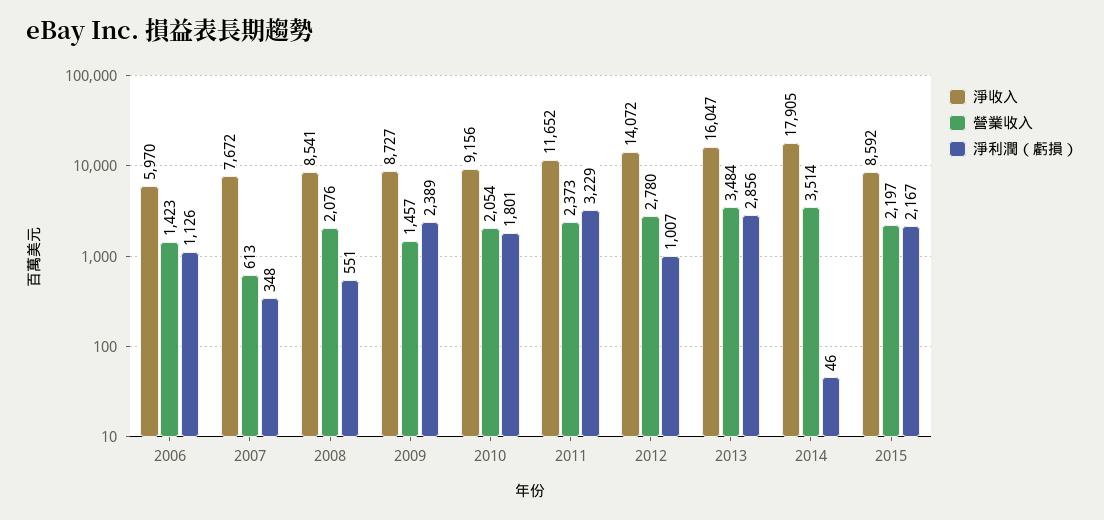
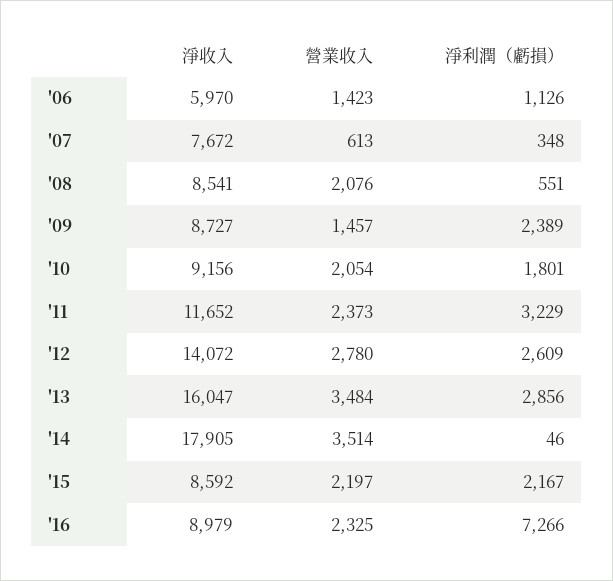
淨利潤（虧損）, 2012: 1007 -> 2609
淨收入, '16: none -> 8979
營業收入, '16: none -> 2325
淨利潤（虧損）, '16: none -> 7266

